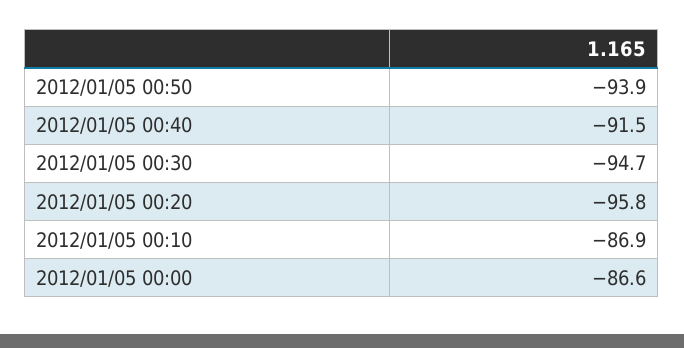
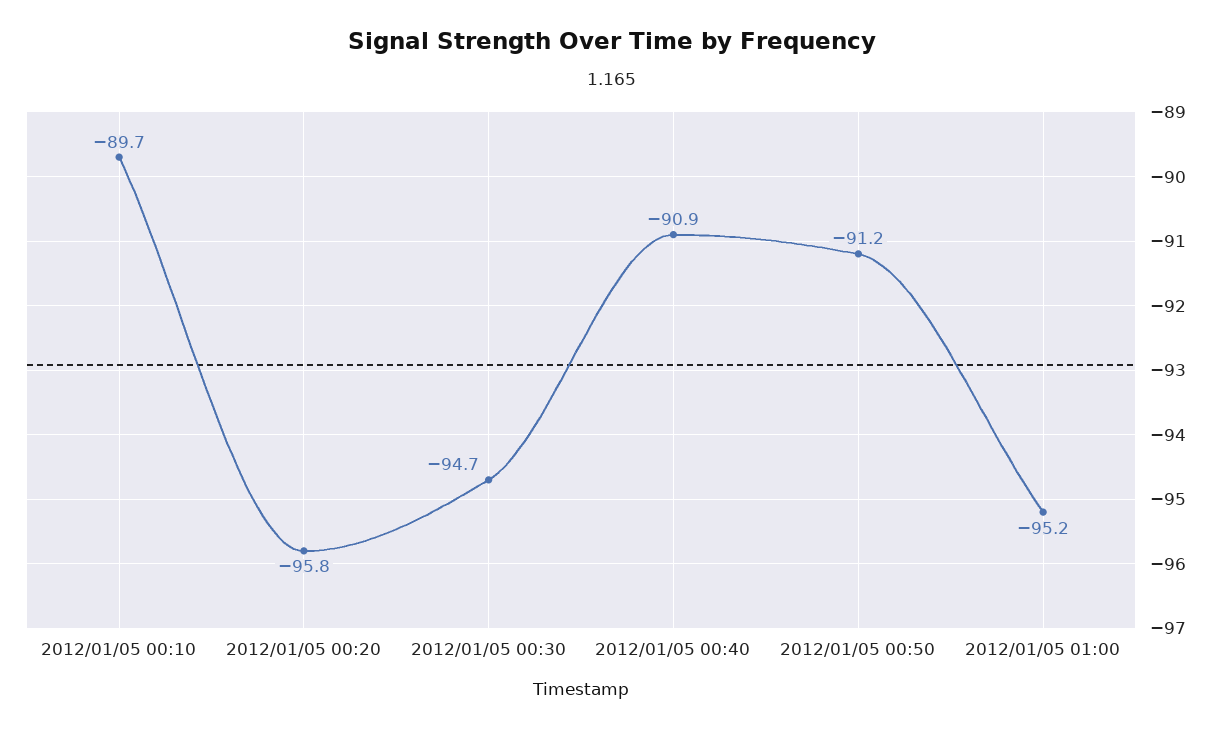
2012/01/05 00:50: -93.9 -> -91.2
2012/01/05 00:40: -91.5 -> -90.9
2012/01/05 00:10: -86.9 -> -89.7
2012/01/05 00:00: -86.6 -> none
2012/01/05 01:00: none -> -95.2

